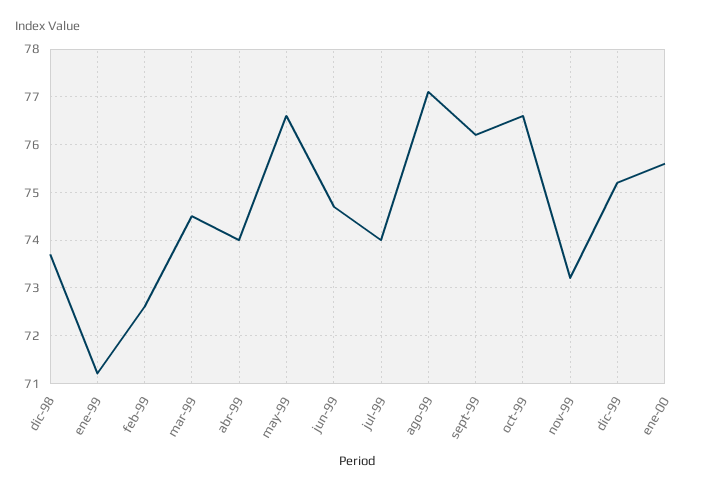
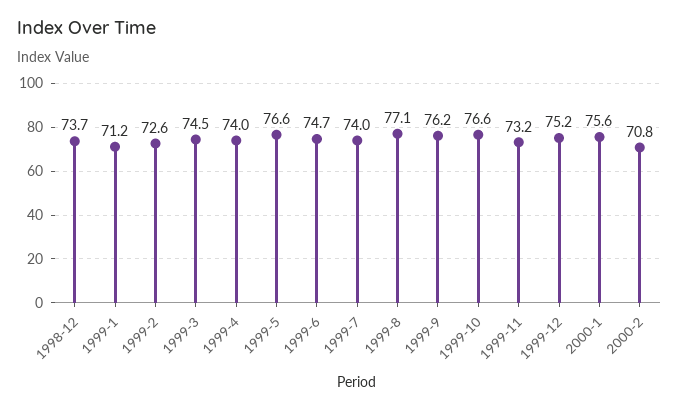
2000-2: none -> 70.8

